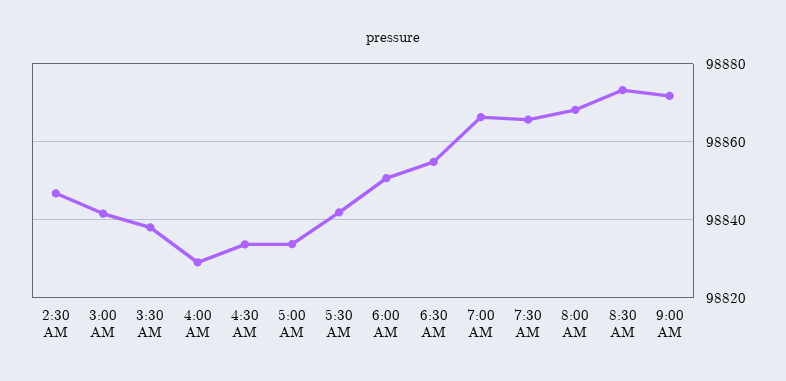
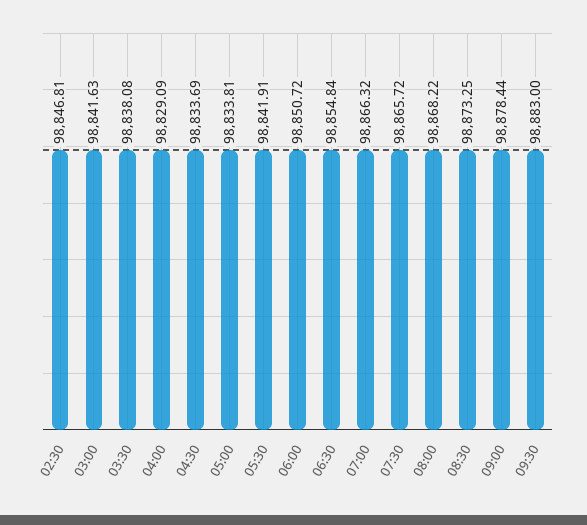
9:00 AM: 98872 -> 98878.44
09:30: none -> 98883

